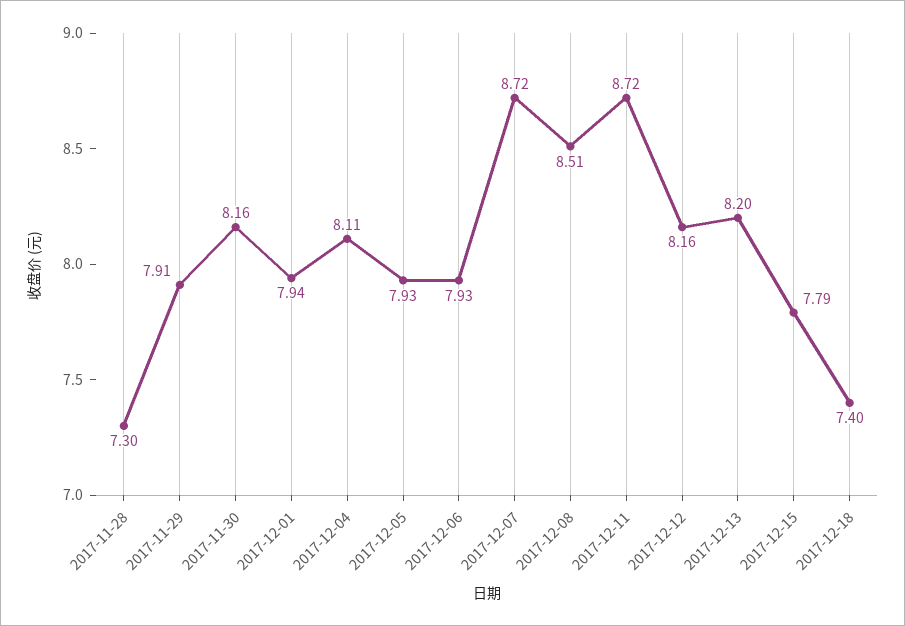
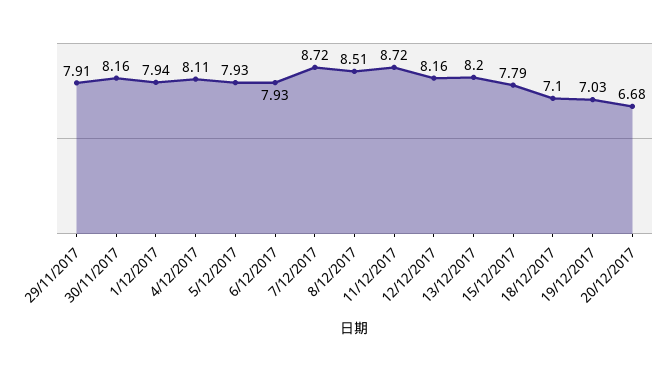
2017-11-28: 7.3 -> none
2017-12-18: 7.4 -> 7.1
19/12/2017: none -> 7.03
20/12/2017: none -> 6.68

